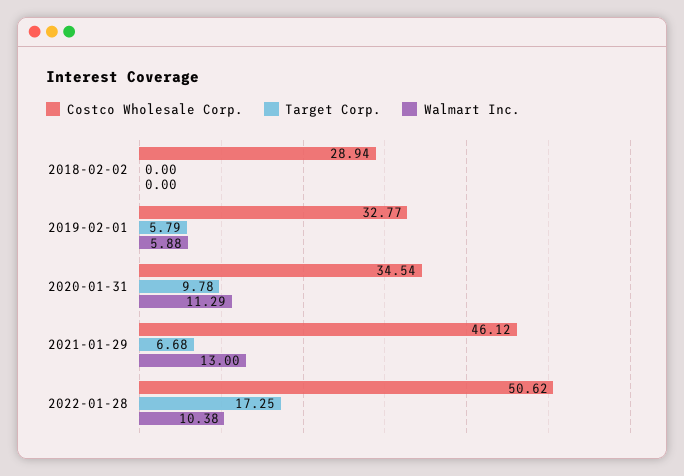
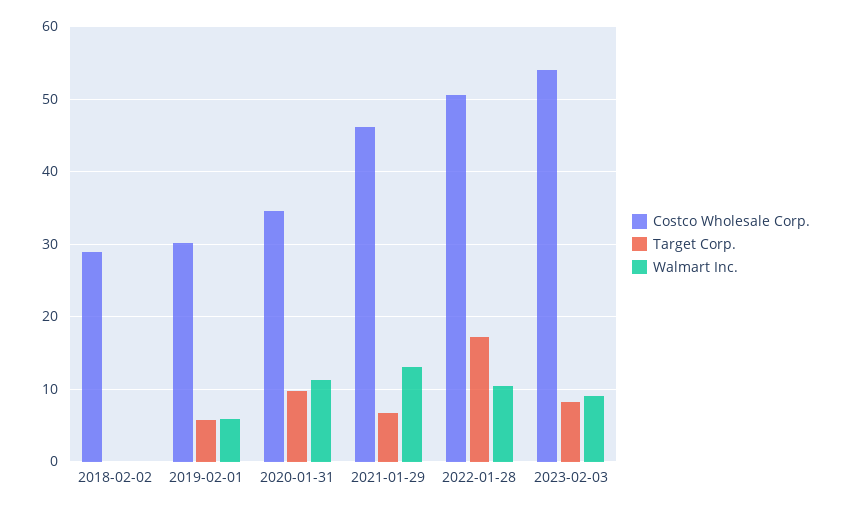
Costco Wholesale Corp., 2019-02-01: 32.77 -> 30
Costco Wholesale Corp., 2023-02-03: none -> 54
Target Corp., 2023-02-03: none -> 8
Walmart Inc., 2023-02-03: none -> 9

